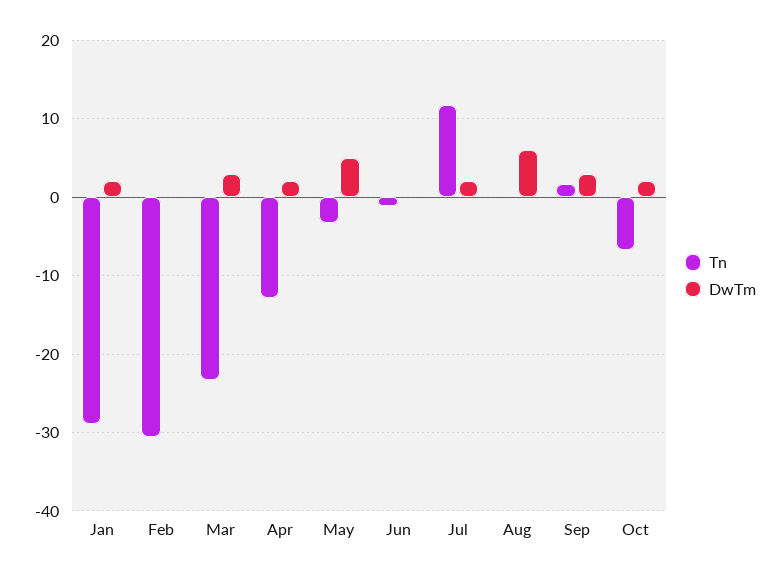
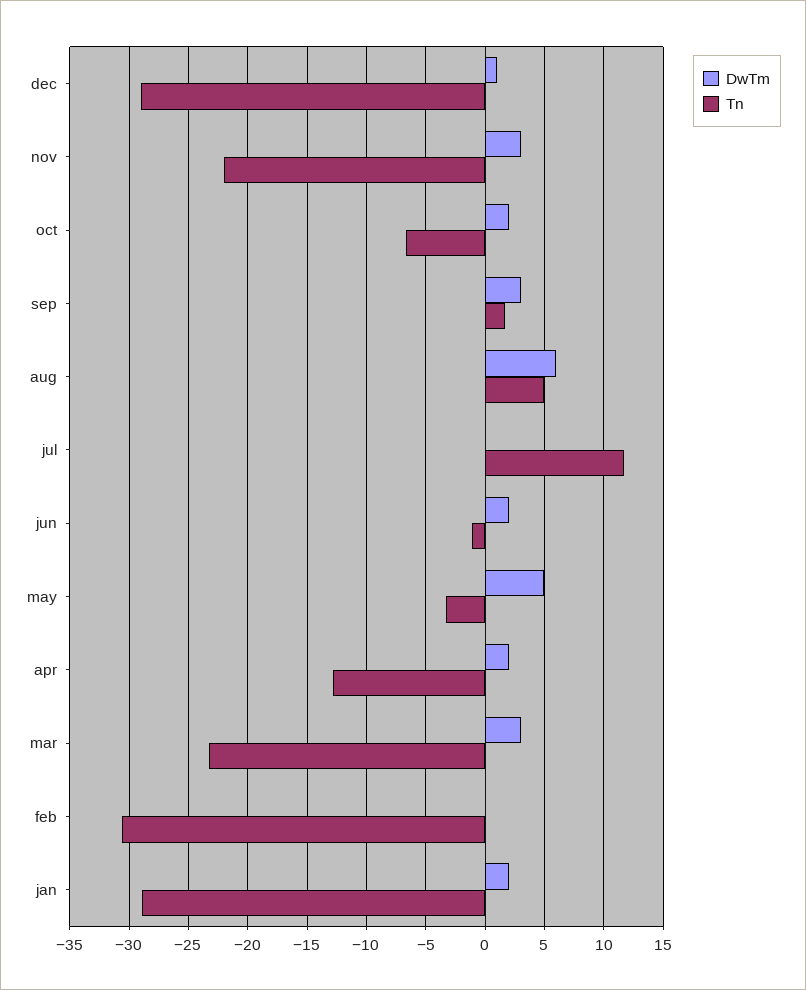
DwTm, Jun: 0 -> 2
DwTm, Jul: 2 -> 0
Tn, Aug: 0 -> 5
DwTm, dec: none -> 1
Tn, dec: none -> -29
DwTm, nov: none -> 3
Tn, nov: none -> -22

